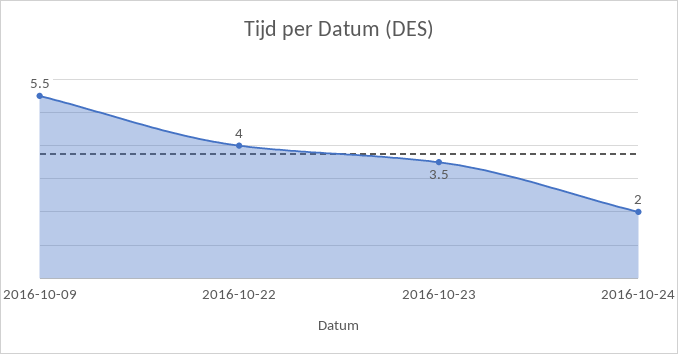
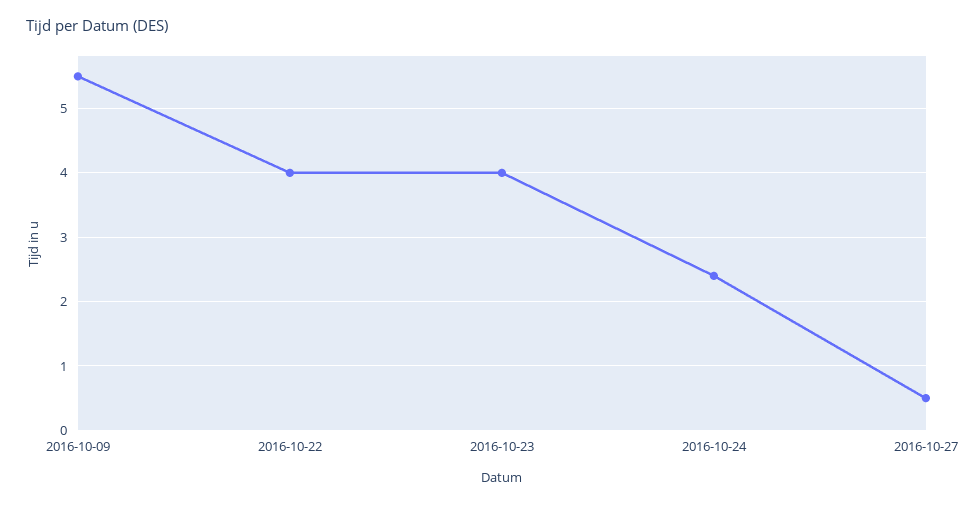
2016-10-23: 3.5 -> 4
2016-10-24: 2 -> 2.4
2016-10-27: none -> 0.5

